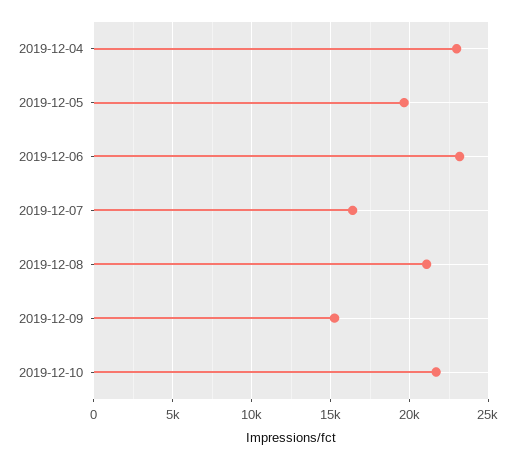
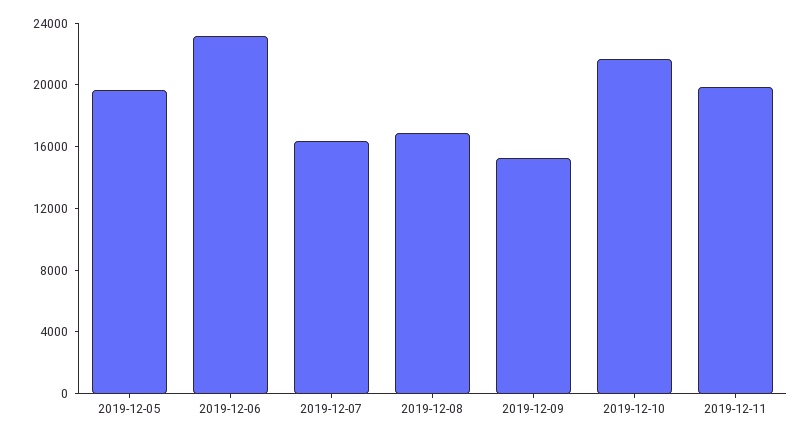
2019-12-04: 23000 -> none
2019-12-08: 21000 -> 17000
2019-12-11: none -> 20000

